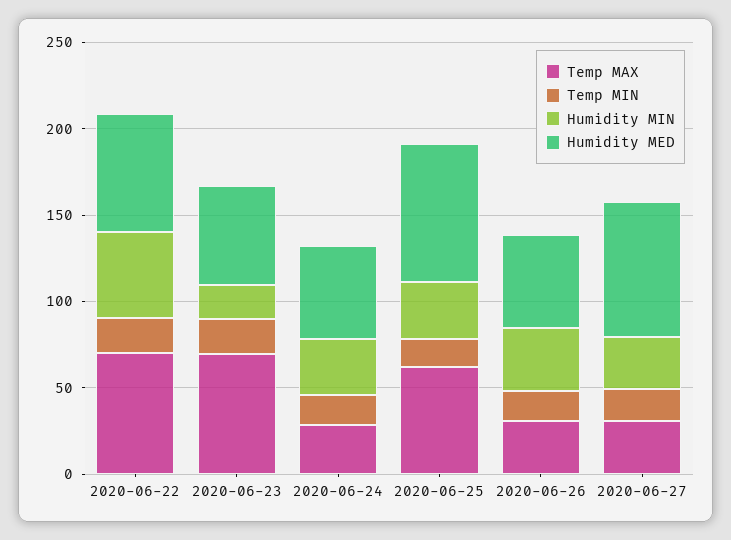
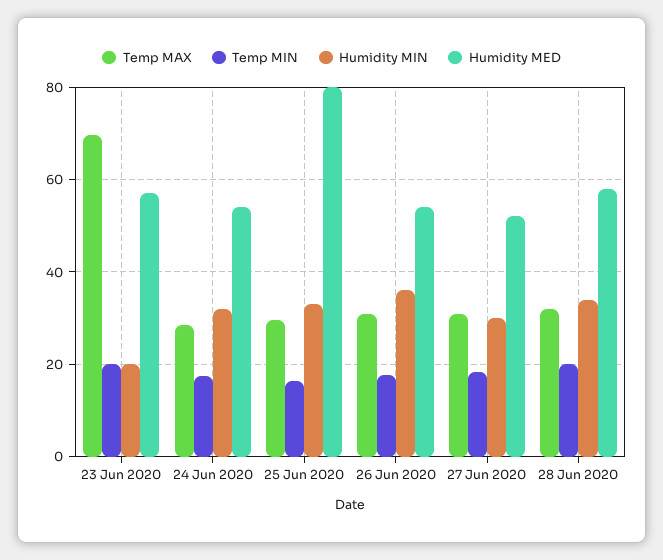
Temp MAX, 2020-06-22: 70 -> none
Temp MIN, 2020-06-22: 20 -> none
Humidity MIN, 2020-06-22: 50 -> none
Humidity MED, 2020-06-22: 70 -> none
Temp MAX, 2020-06-25: 60 -> 30
Humidity MED, 2020-06-27: 80 -> 52
Temp MAX, 28 Jun 2020: none -> 32
Temp MIN, 28 Jun 2020: none -> 20
Humidity MIN, 28 Jun 2020: none -> 34
Humidity MED, 28 Jun 2020: none -> 58

